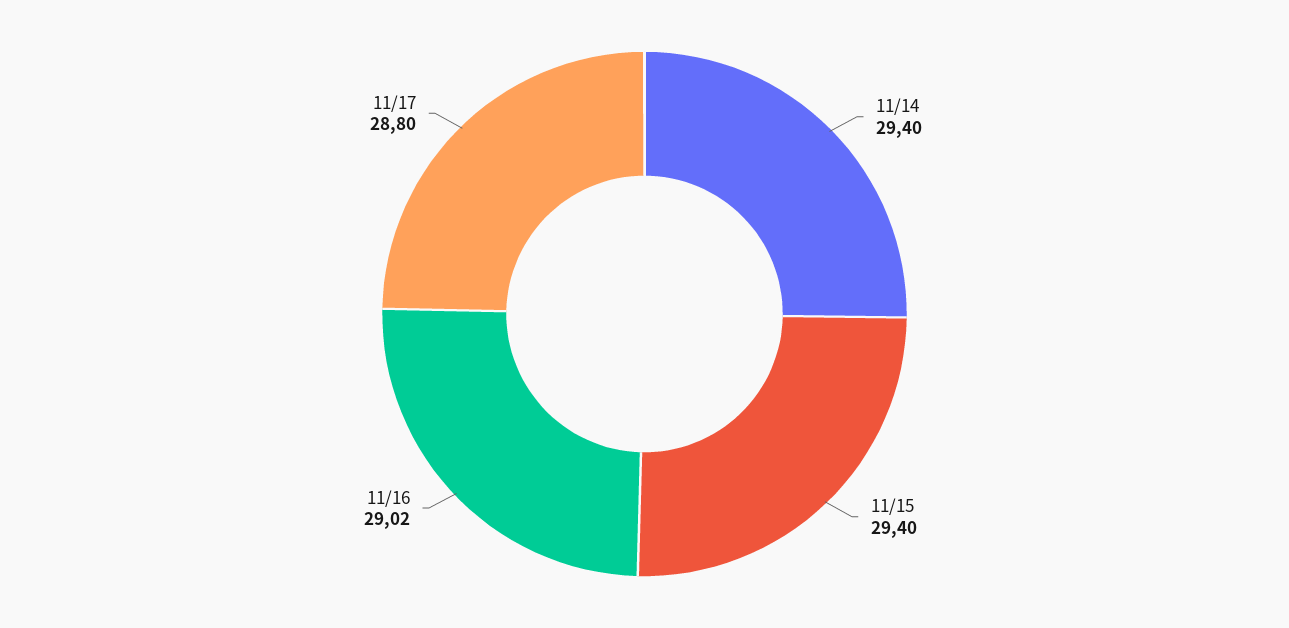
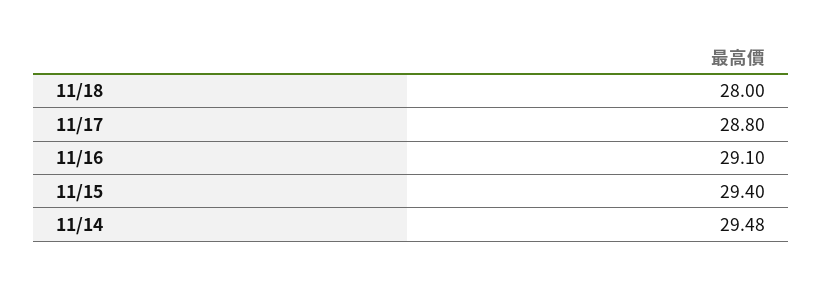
11/14: 29.4 -> 29.48
11/16: 29.02 -> 29.1
11/18: none -> 28

